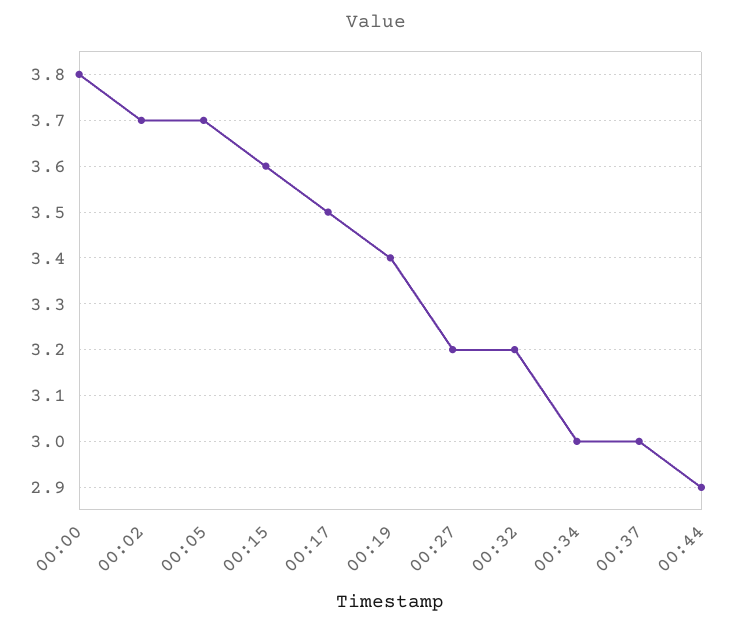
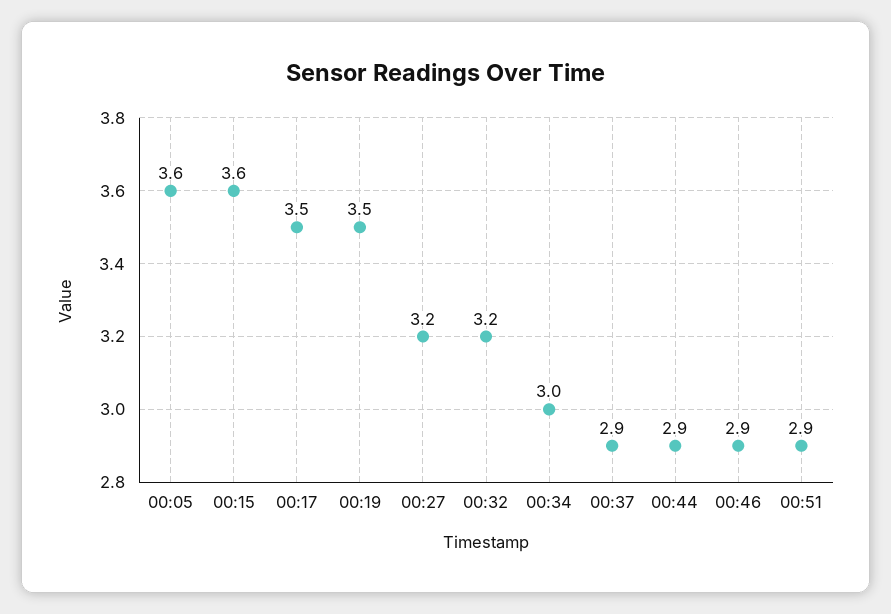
00:00: 3.8 -> none
00:02: 3.7 -> none
00:05: 3.7 -> 3.6
00:19: 3.4 -> 3.5
00:37: 3 -> 2.9
00:46: none -> 2.9
00:51: none -> 2.9

